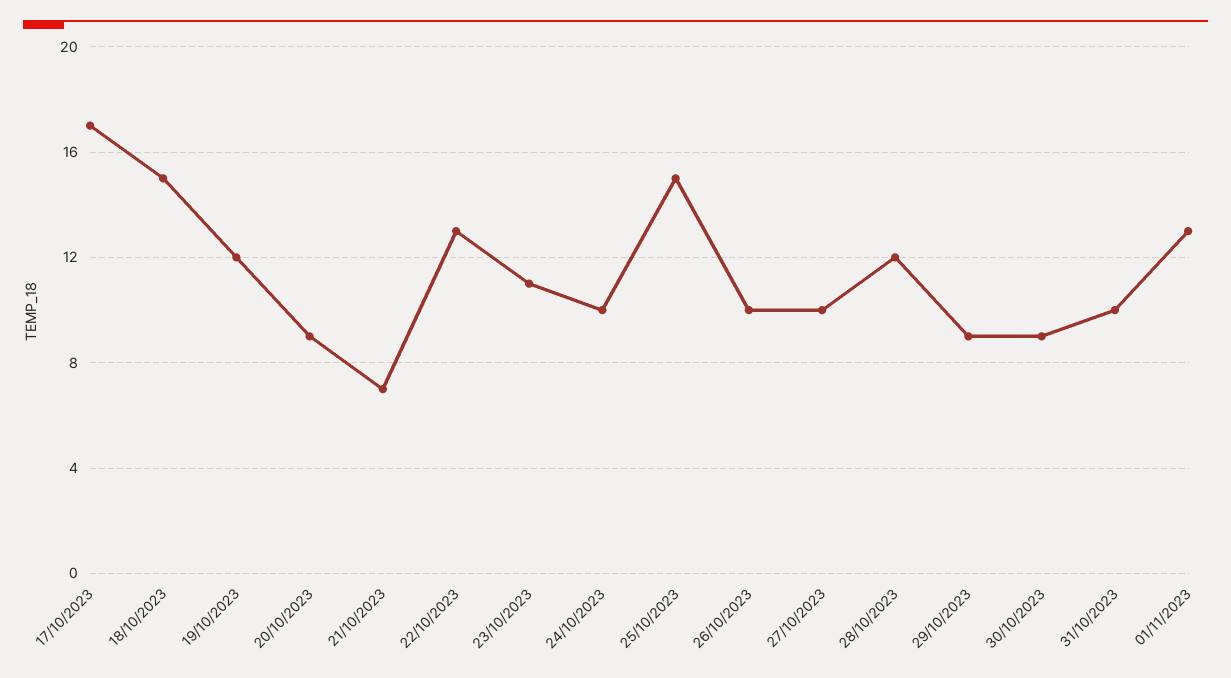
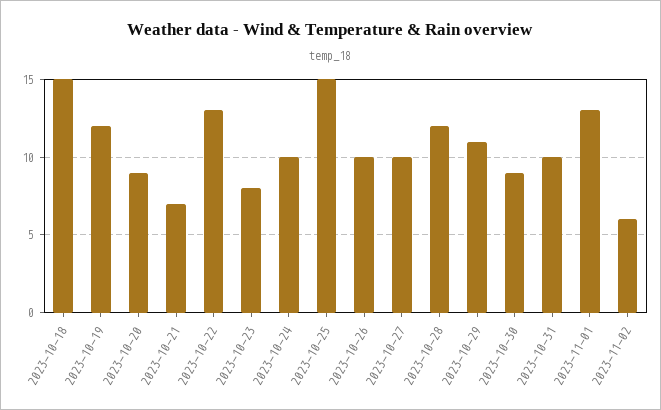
17/10/2023: 17 -> none
23/10/2023: 11 -> 8
29/10/2023: 9 -> 11
2023-11-02: none -> 6

